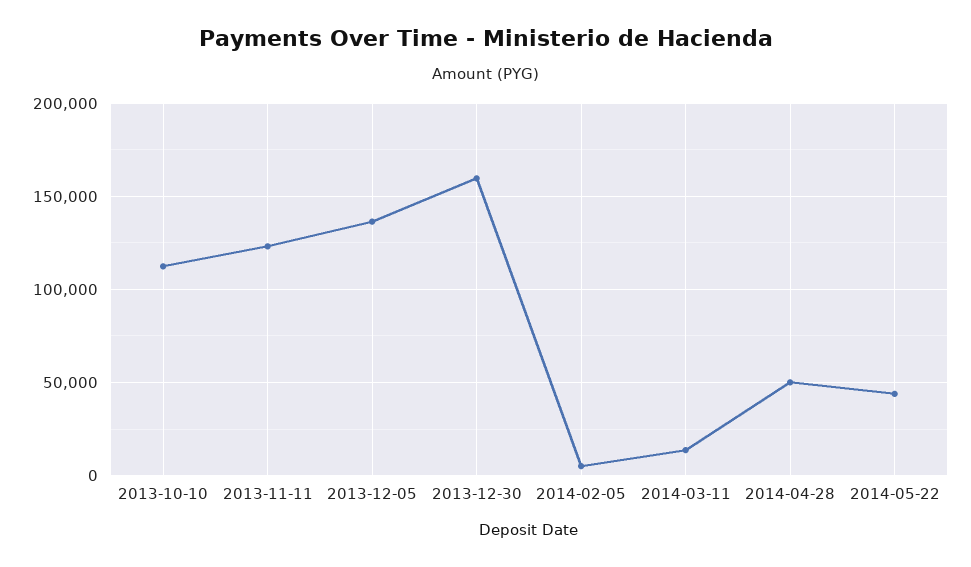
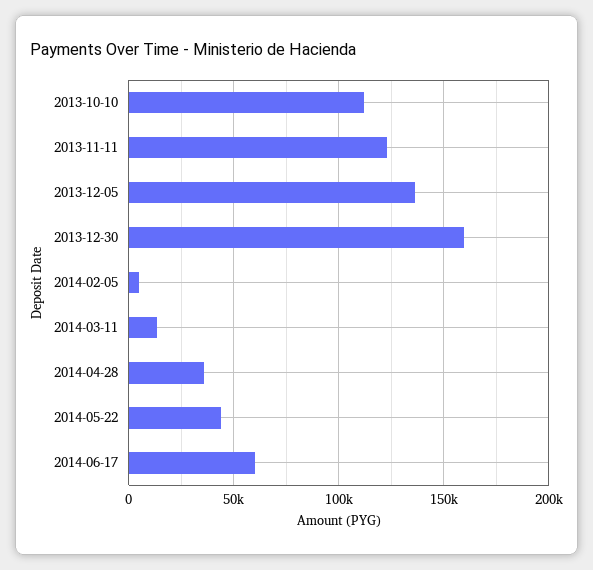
2014-04-28: 50000 -> 35000
2014-06-17: none -> 60000

